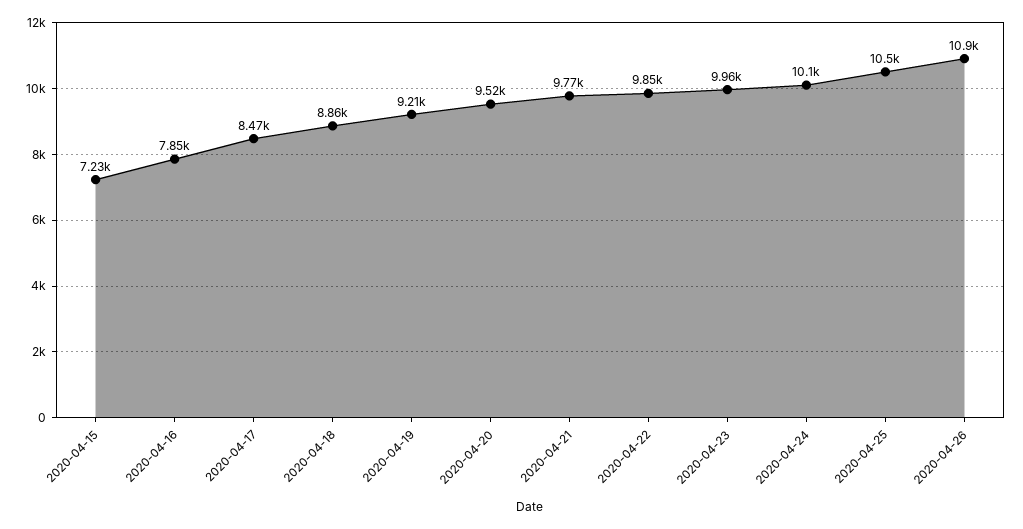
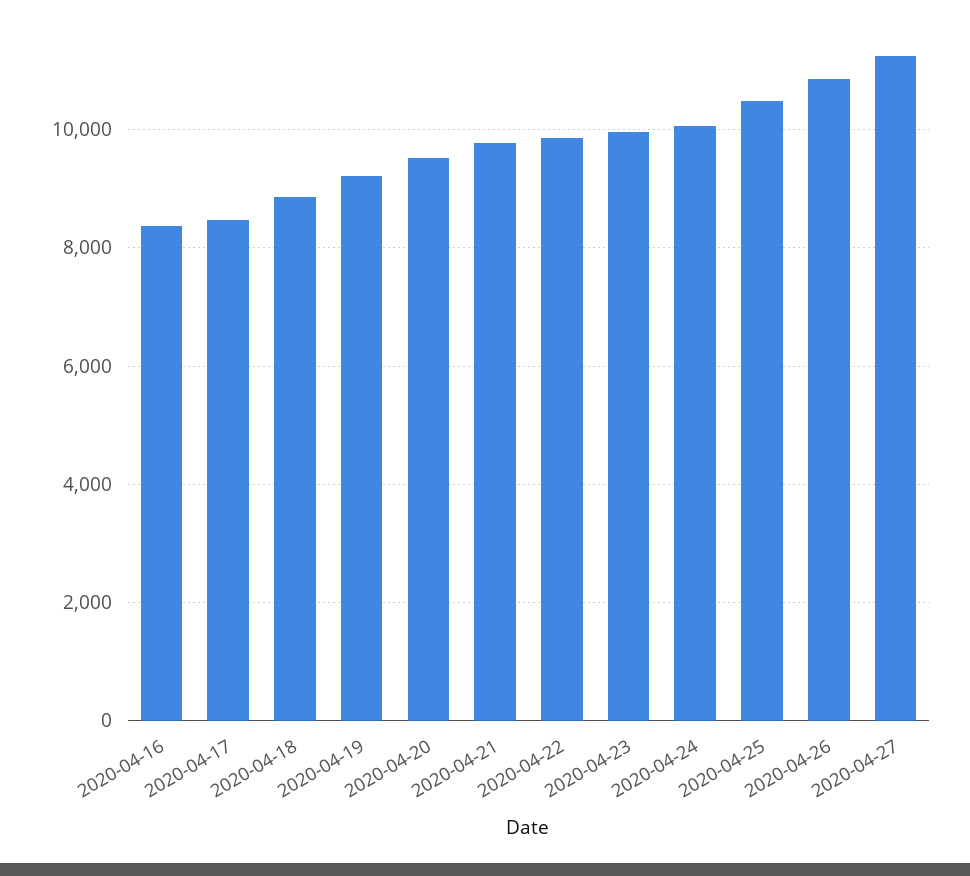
2020-04-15: 7230 -> none
2020-04-16: 7850 -> 8400
2020-04-27: none -> 11200

